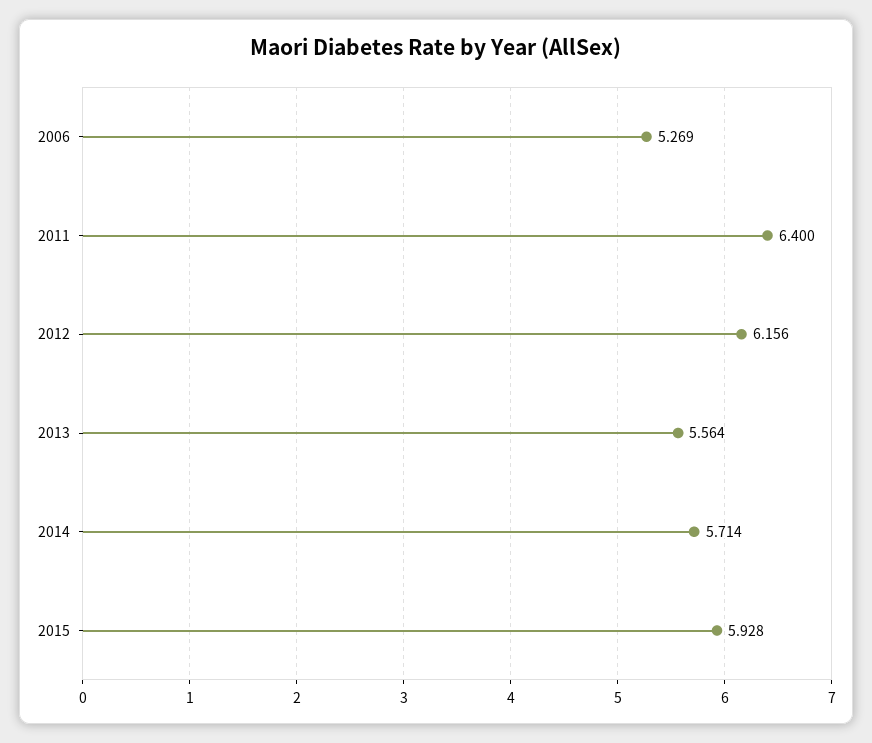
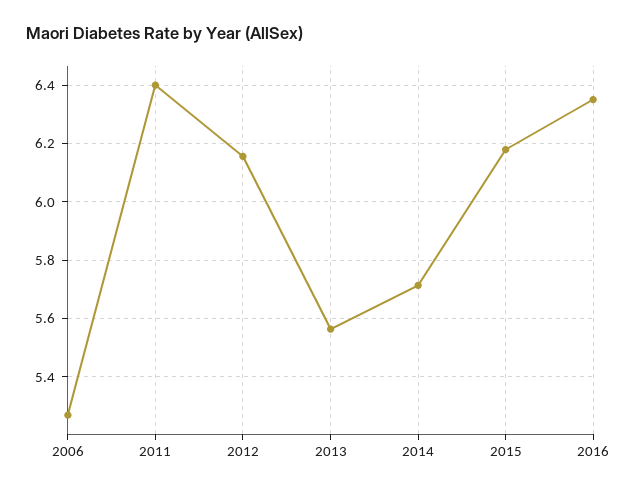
2015: 5.928 -> 6.175
2016: none -> 6.35

